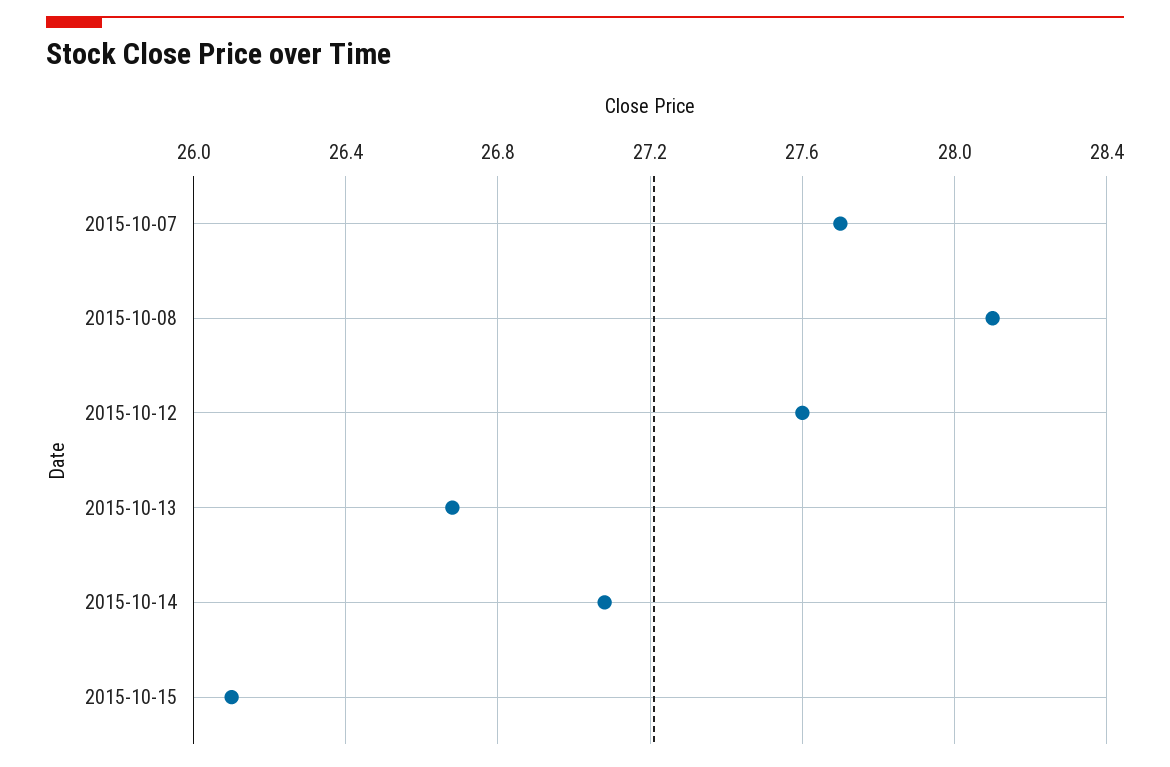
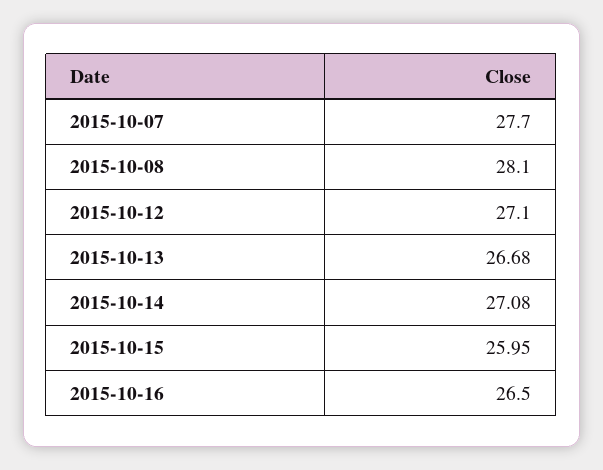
2015-10-12: 27.6 -> 27.1
2015-10-15: 26.1 -> 25.95
2015-10-16: none -> 26.5

